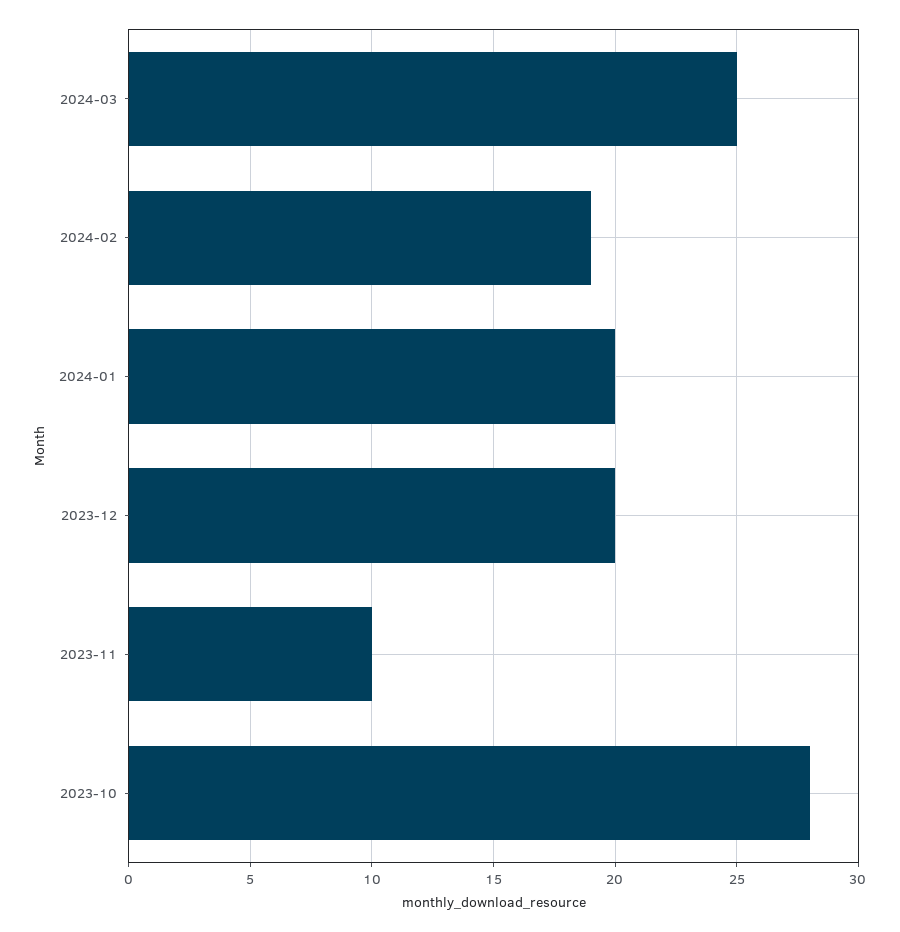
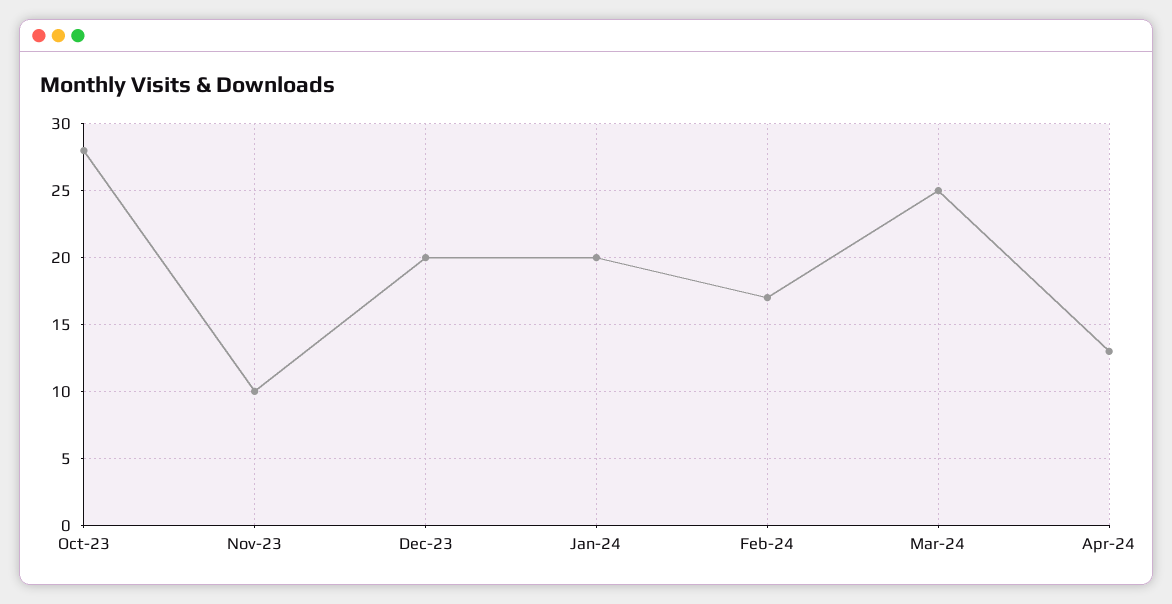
2024-02: 19 -> 17
Apr-24: none -> 13

